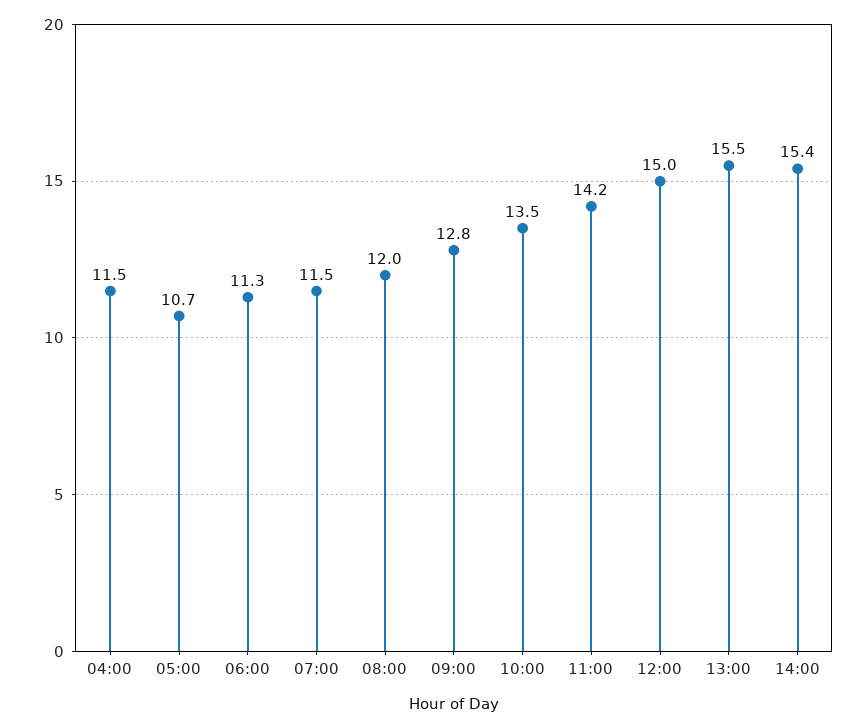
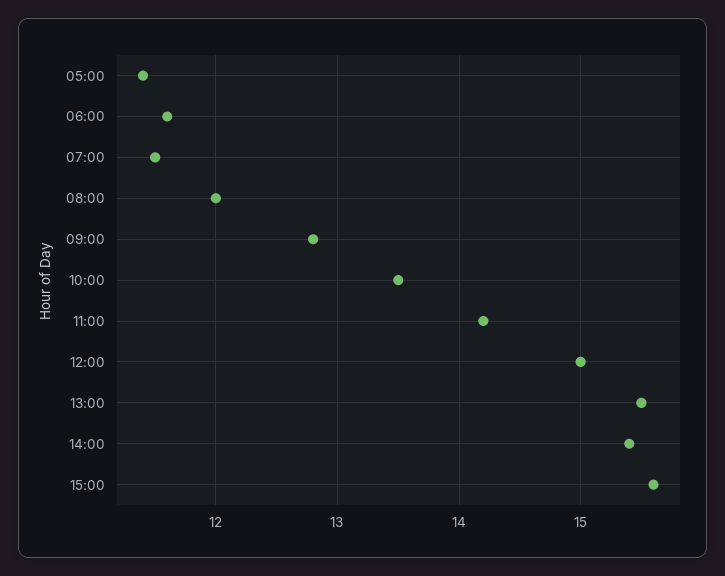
04:00: 11.5 -> none
05:00: 10.7 -> 11.4
06:00: 11.3 -> 11.6
15:00: none -> 15.6

